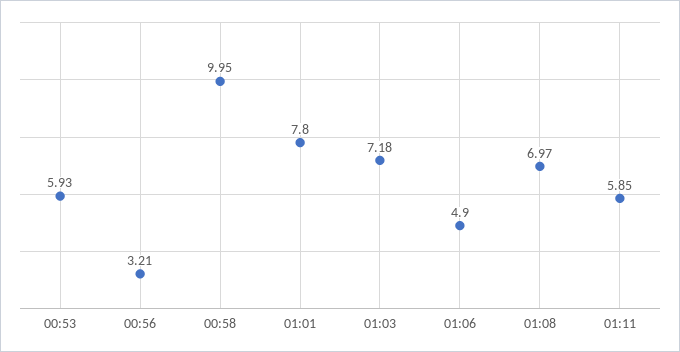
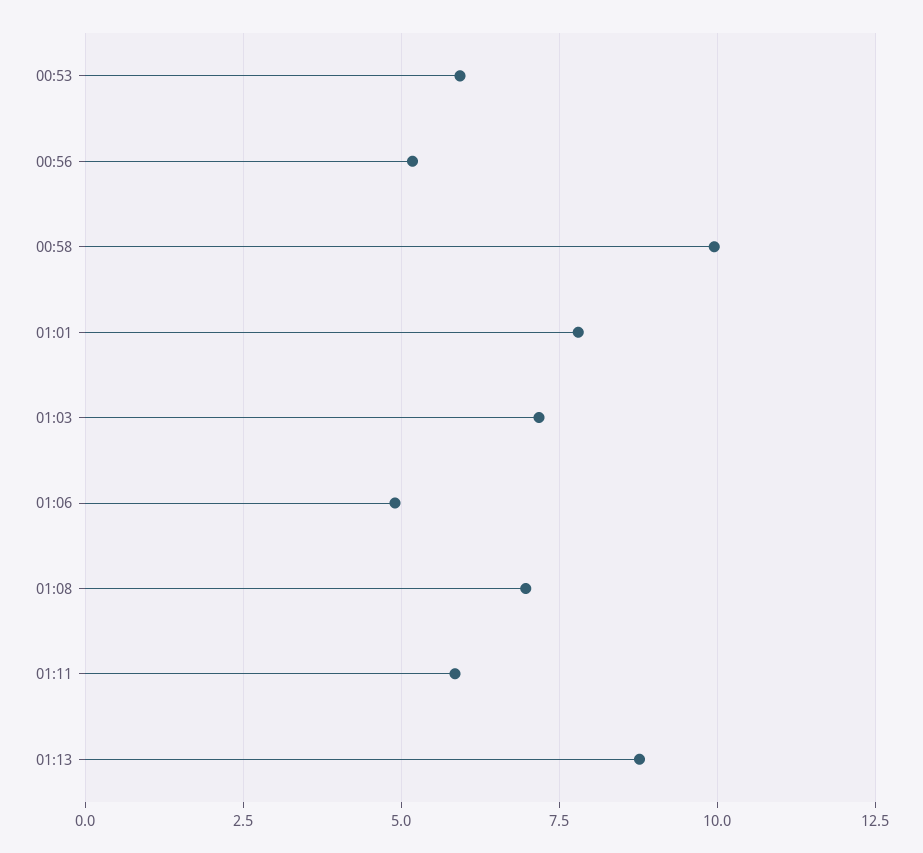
00:56: 3.21 -> 5.25
01:13: none -> 8.75

